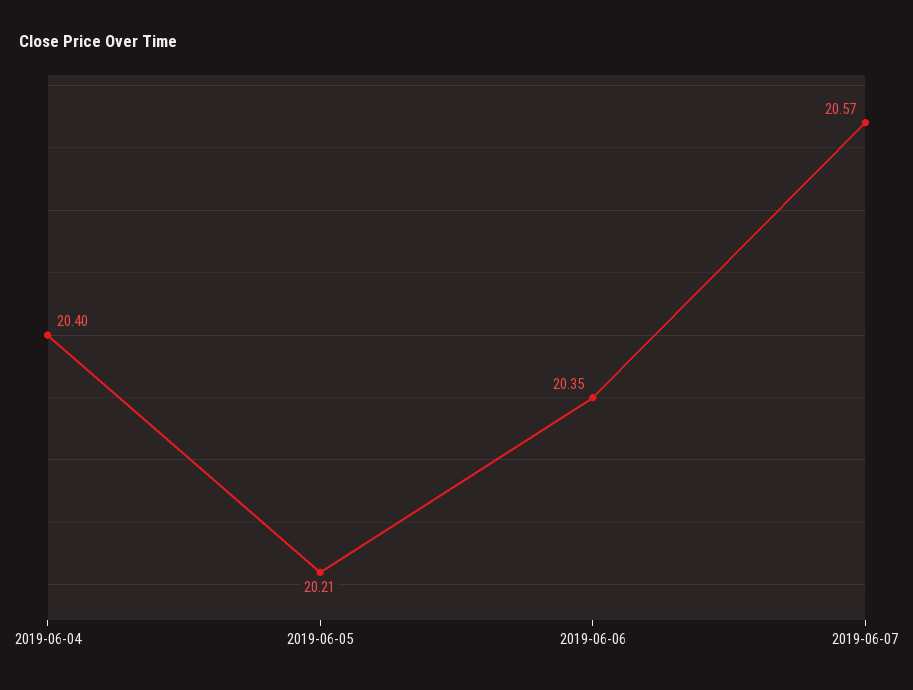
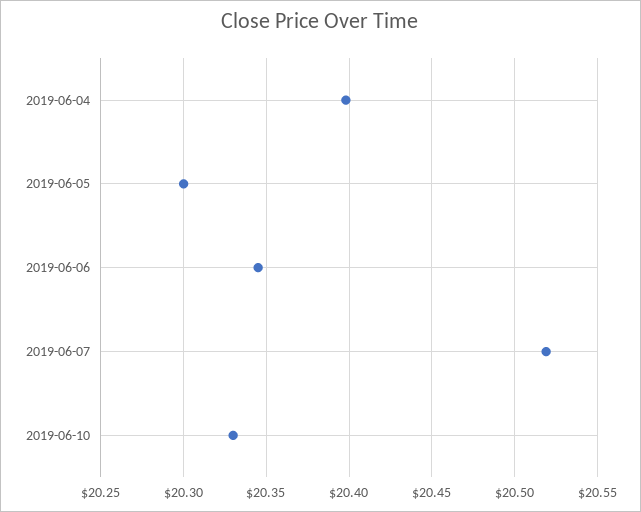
2019-06-05: 20.21 -> 20.3
2019-06-07: 20.57 -> 20.52
2019-06-10: none -> 20.33

